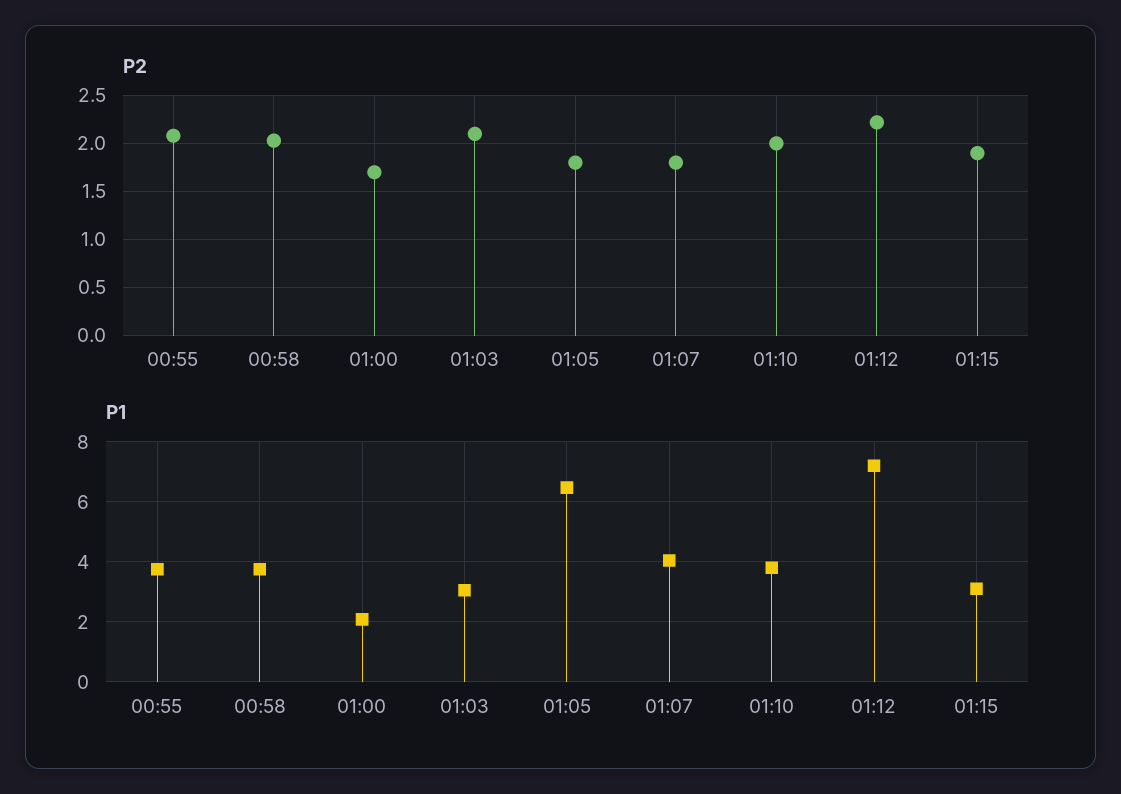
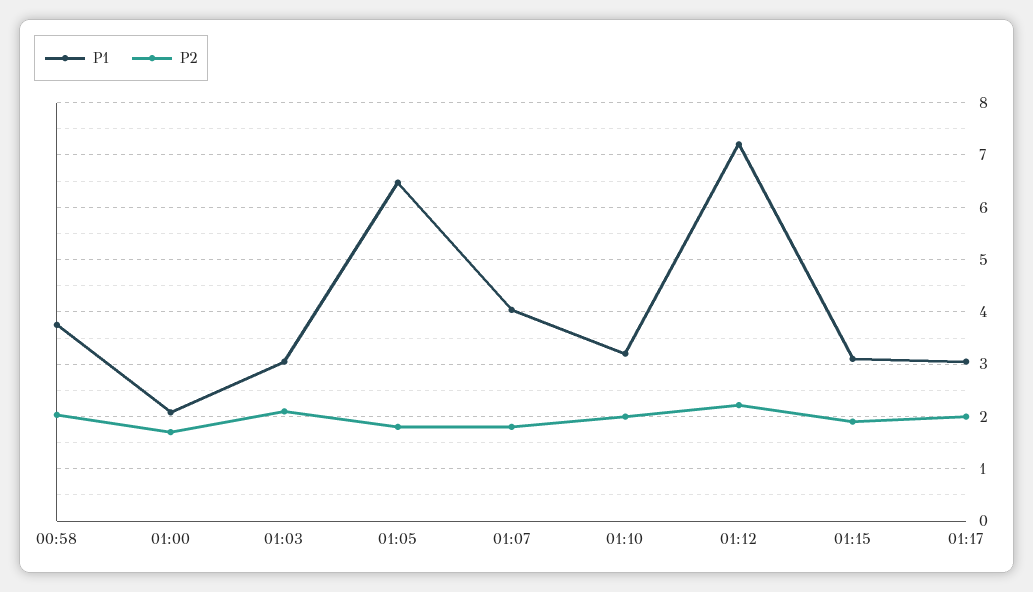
P2, 00:55: 2.1 -> none
P1, 00:55: 3.8 -> none
P1, 01:10: 3.8 -> 3.2
P1, 01:17: none -> 3
P2, 01:17: none -> 2

